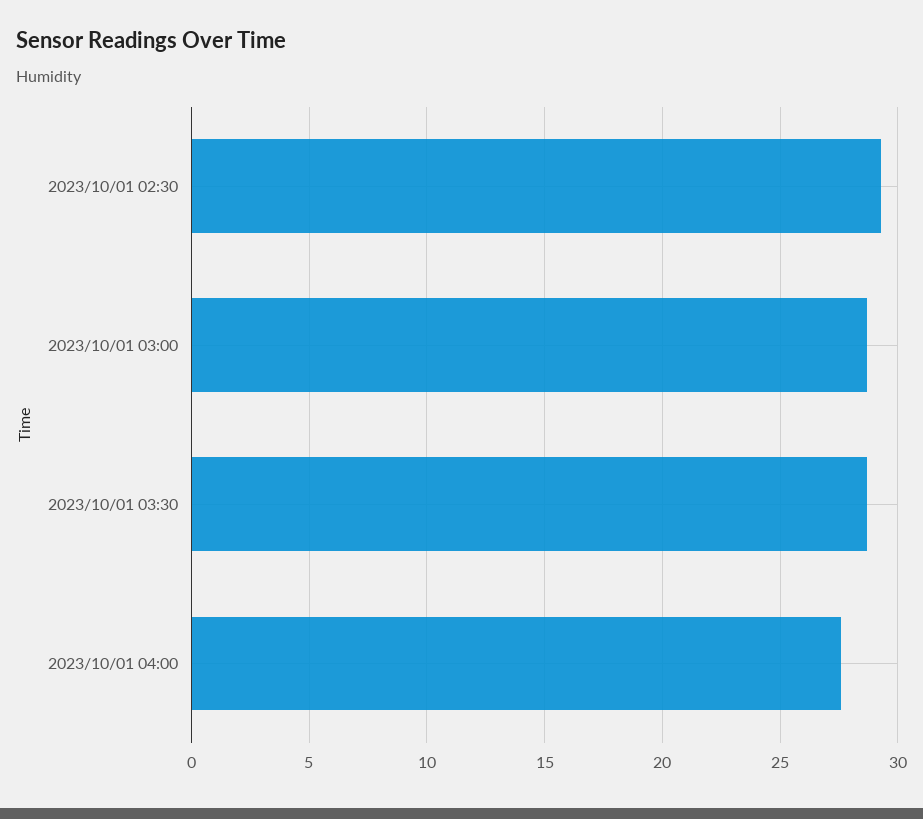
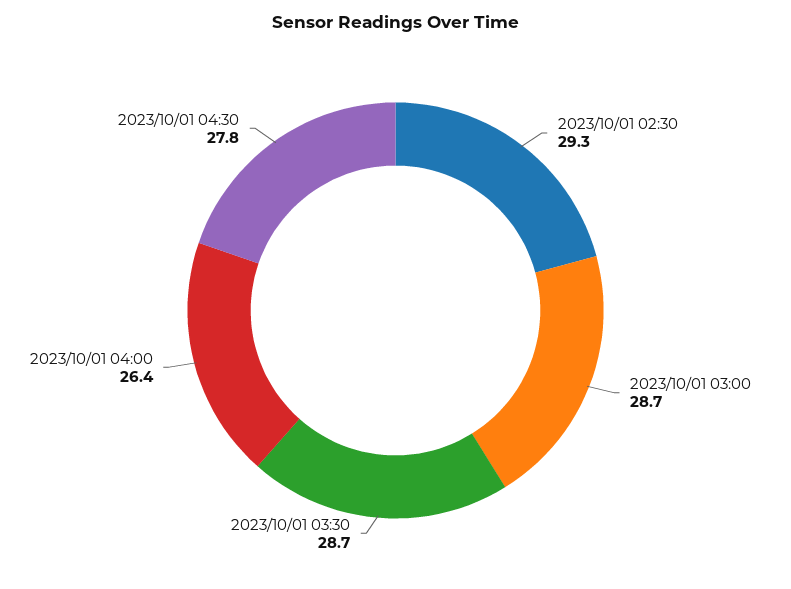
2023/10/01 04:00: 27.5 -> 26.4
2023/10/01 04:30: none -> 27.8

